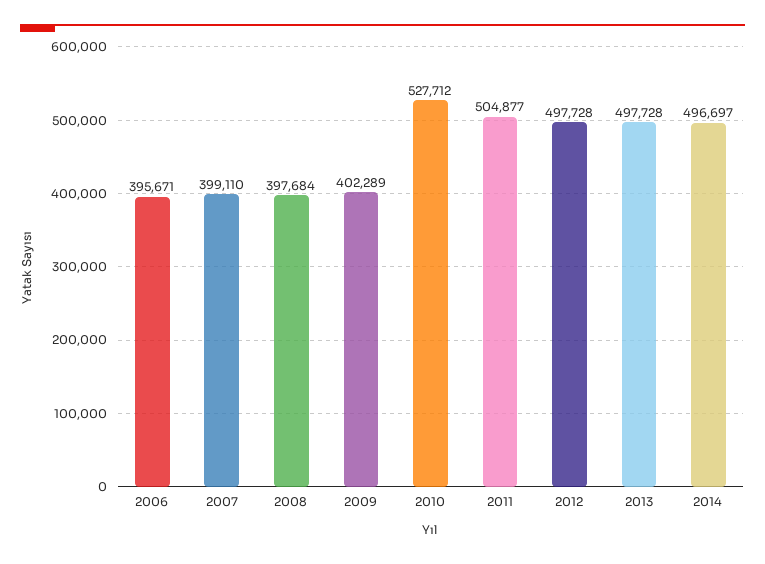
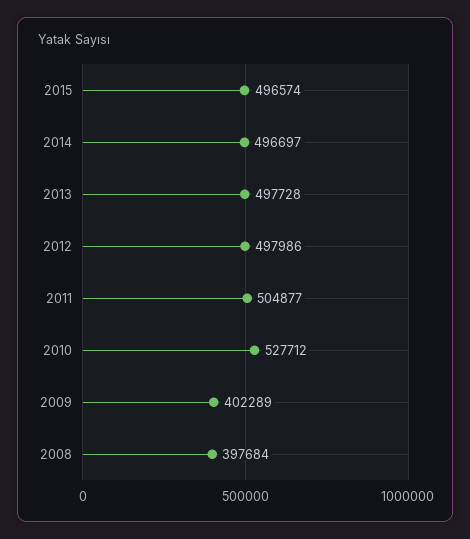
2006: 395671 -> none
2007: 399110 -> none
2012: 497728 -> 497986
2015: none -> 496574

